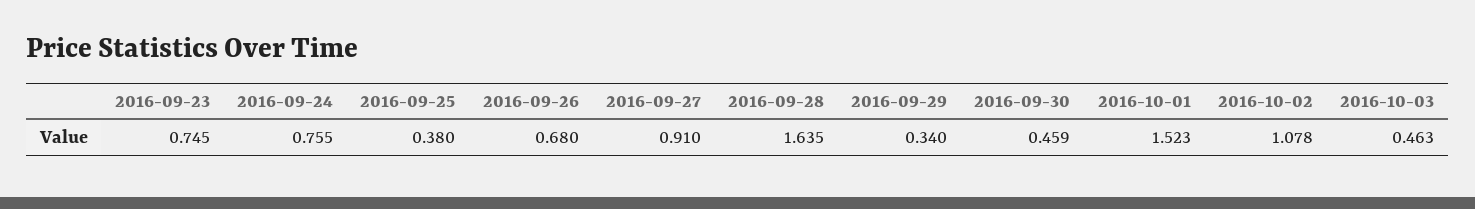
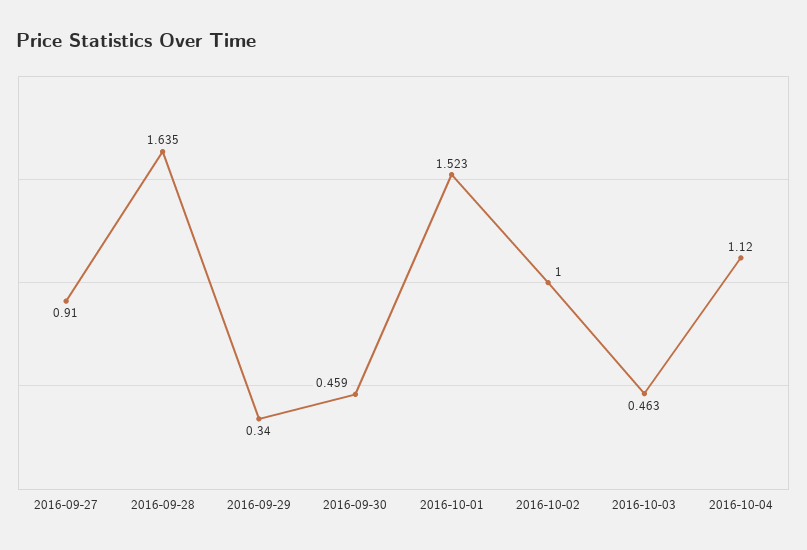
2016-09-23: 0.745 -> none
2016-09-24: 0.755 -> none
2016-09-25: 0.38 -> none
2016-09-26: 0.68 -> none
2016-10-02: 1.078 -> 1
2016-10-04: none -> 1.12

